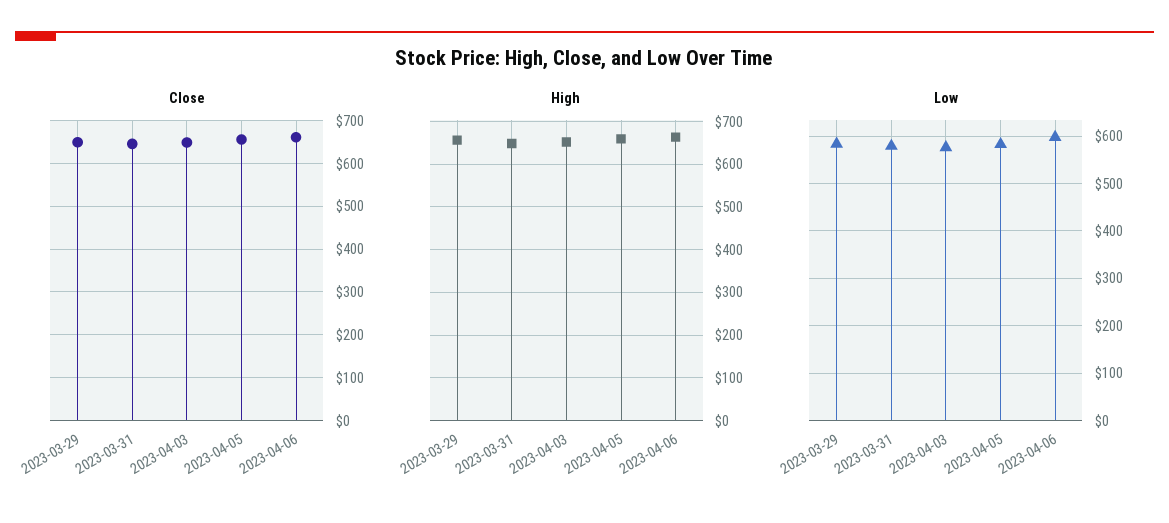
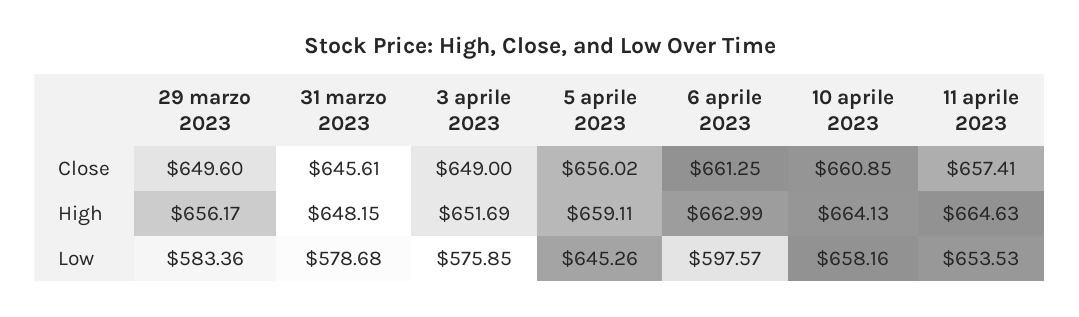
Low, 2023-04-05: 580 -> 645.26
Close, 10 aprile 2023: none -> 660.85
Close, 11 aprile 2023: none -> 657.41
High, 10 aprile 2023: none -> 664.13
High, 11 aprile 2023: none -> 664.63
Low, 10 aprile 2023: none -> 658.16
Low, 11 aprile 2023: none -> 653.53

